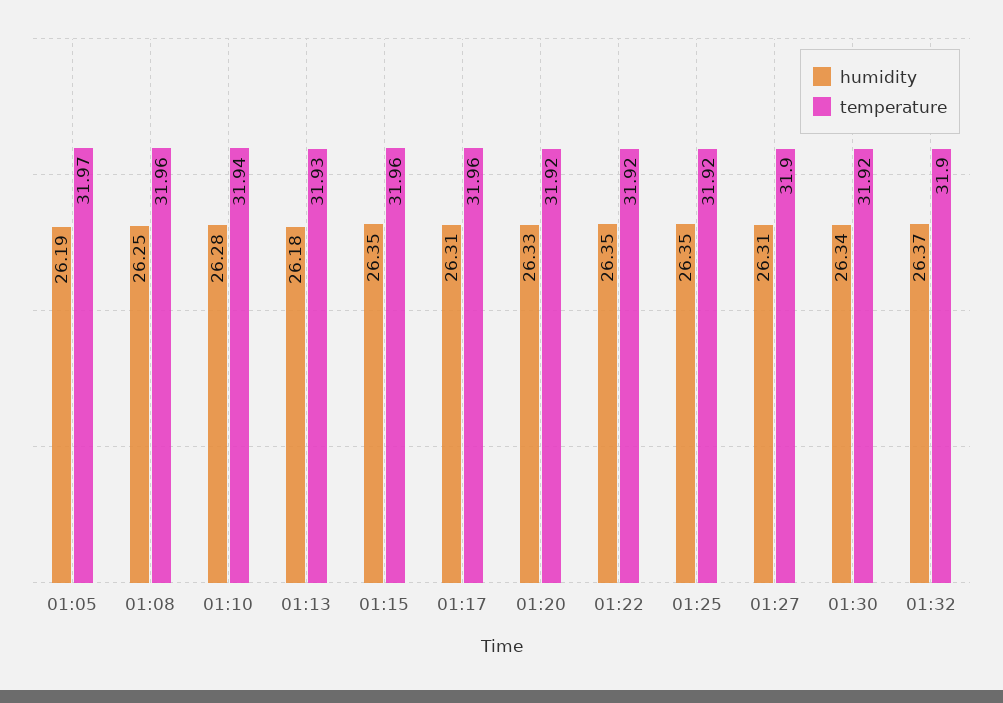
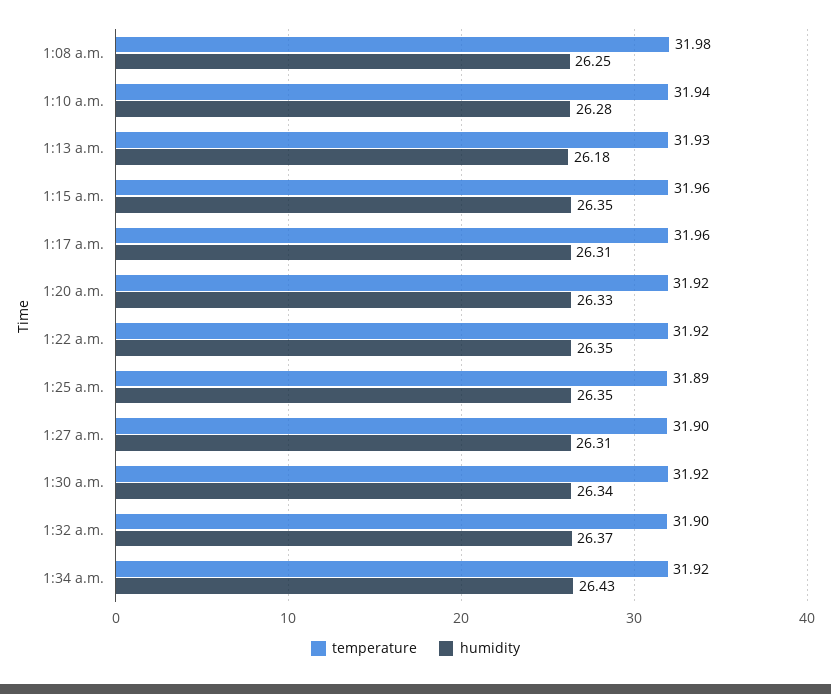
humidity, 01:05: 26.19 -> none
temperature, 01:05: 31.97 -> none
temperature, 01:08: 31.96 -> 31.98
temperature, 01:25: 31.92 -> 31.89
temperature, 1:34 a.m.: none -> 31.92
humidity, 1:34 a.m.: none -> 26.43

